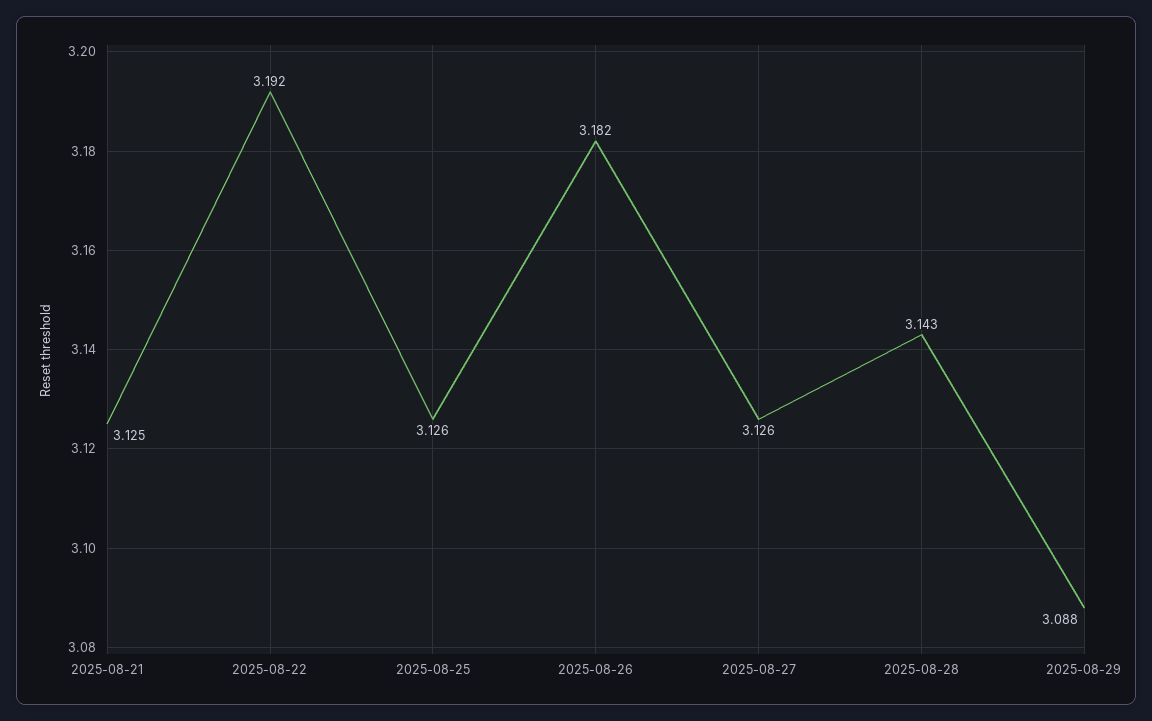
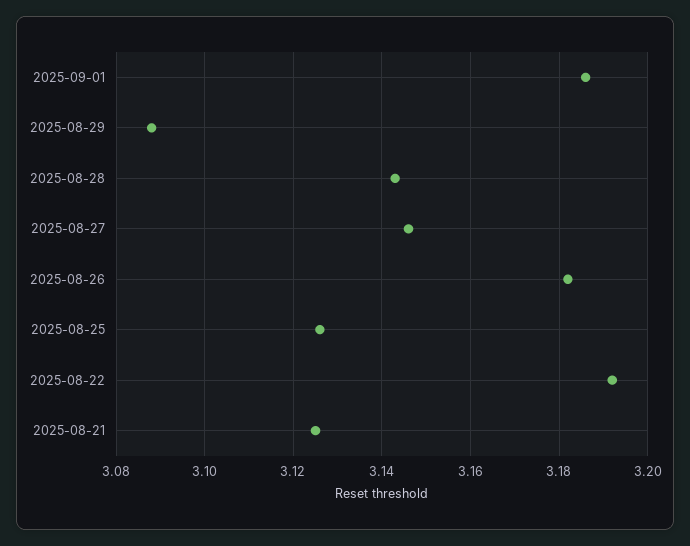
2025-08-27: 3.126 -> 3.145
2025-09-01: none -> 3.185

